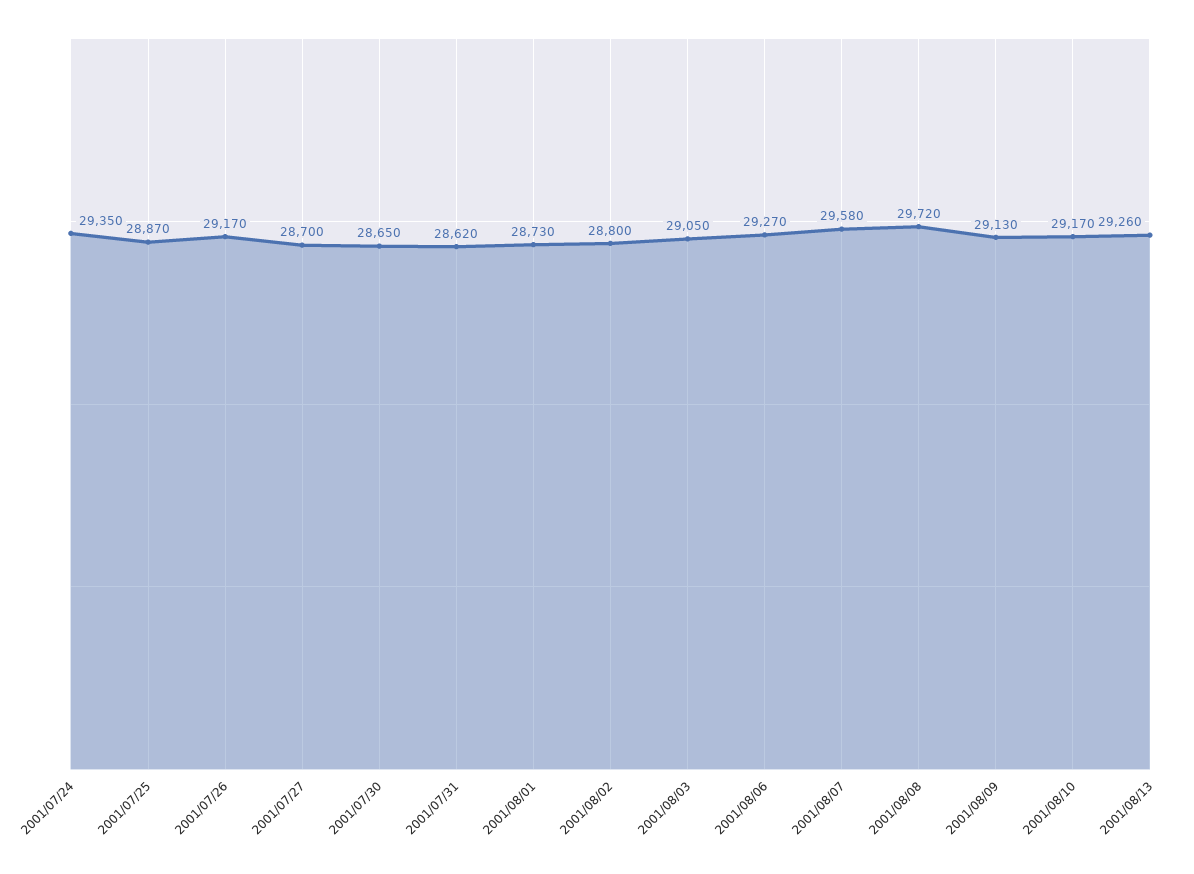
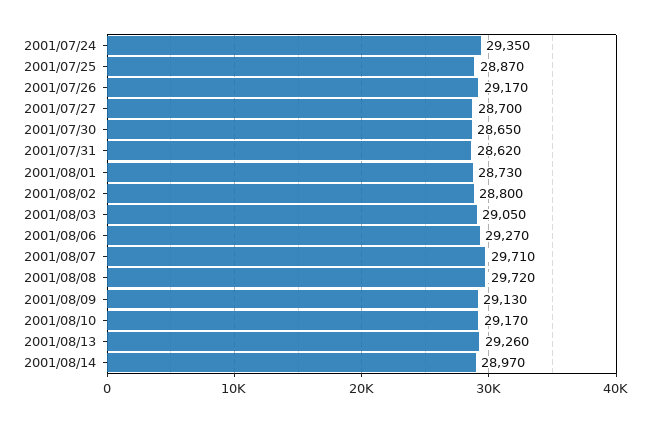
2001/08/07: 29580 -> 29710
2001/08/14: none -> 28970

